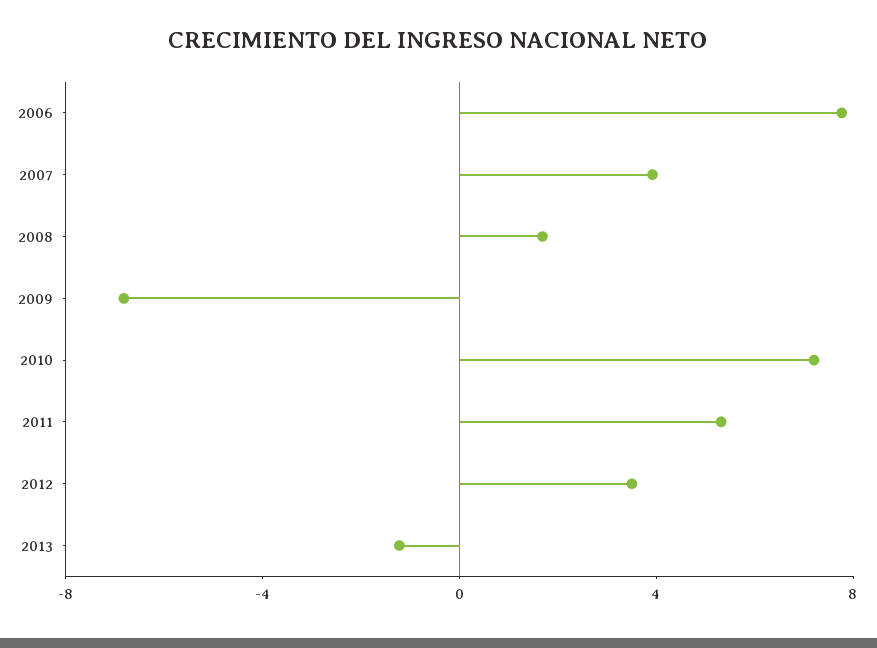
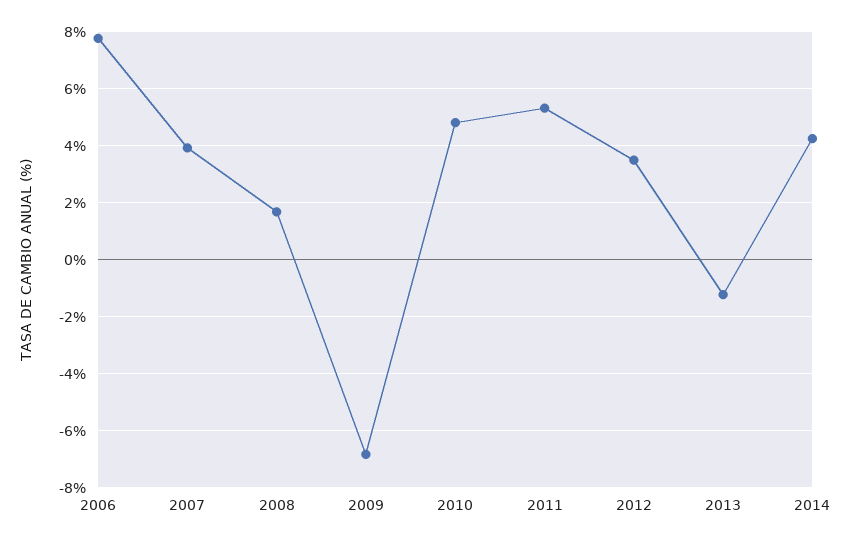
2010: 7 -> 4.75
2014: none -> 4.25

